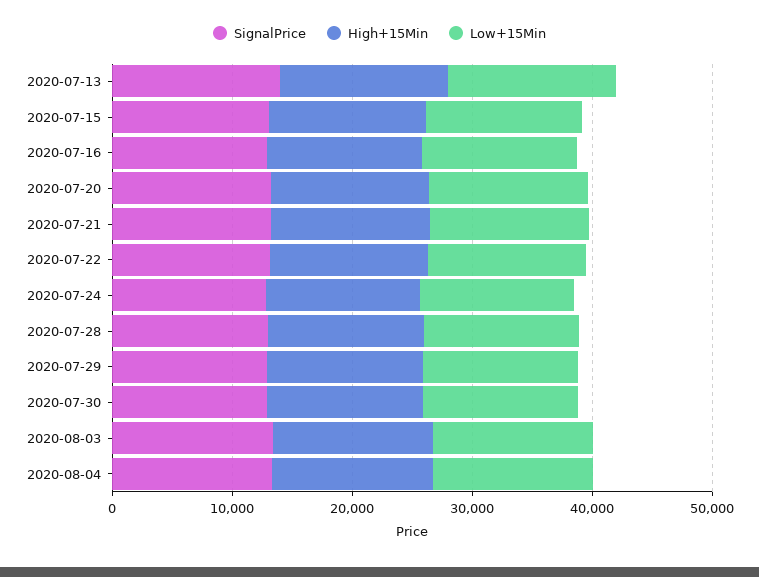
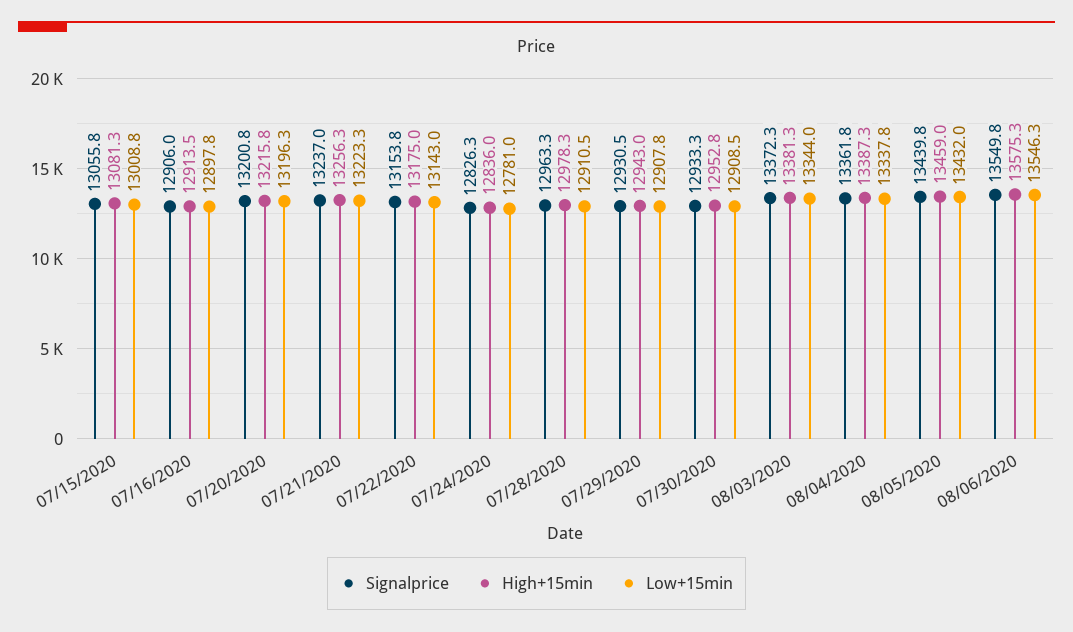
SignalPrice, 2020-07-13: 14000 -> none
High+15Min, 2020-07-13: 14000 -> none
Low+15Min, 2020-07-13: 14000 -> none
SignalPrice, 08/05/2020: none -> 13439.8
High+15Min, 08/05/2020: none -> 13459
Low+15Min, 08/05/2020: none -> 13432
SignalPrice, 08/06/2020: none -> 13549.8
High+15Min, 08/06/2020: none -> 13575.3
Low+15Min, 08/06/2020: none -> 13546.3

